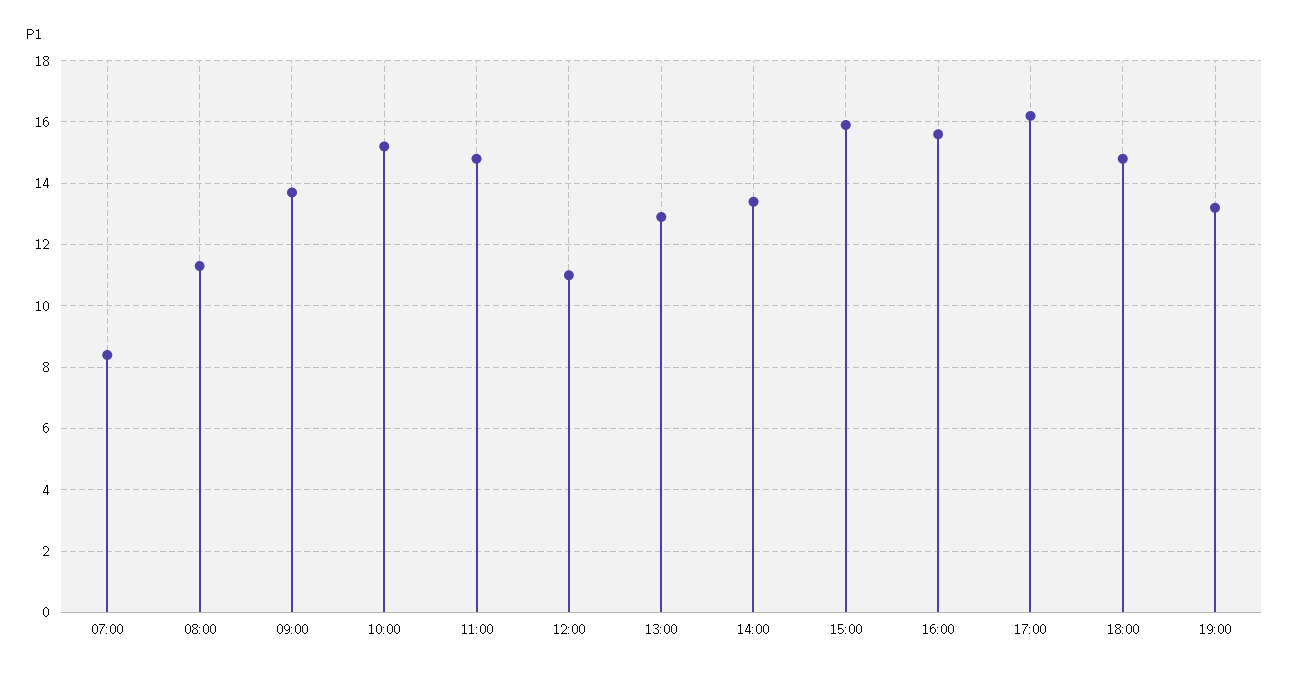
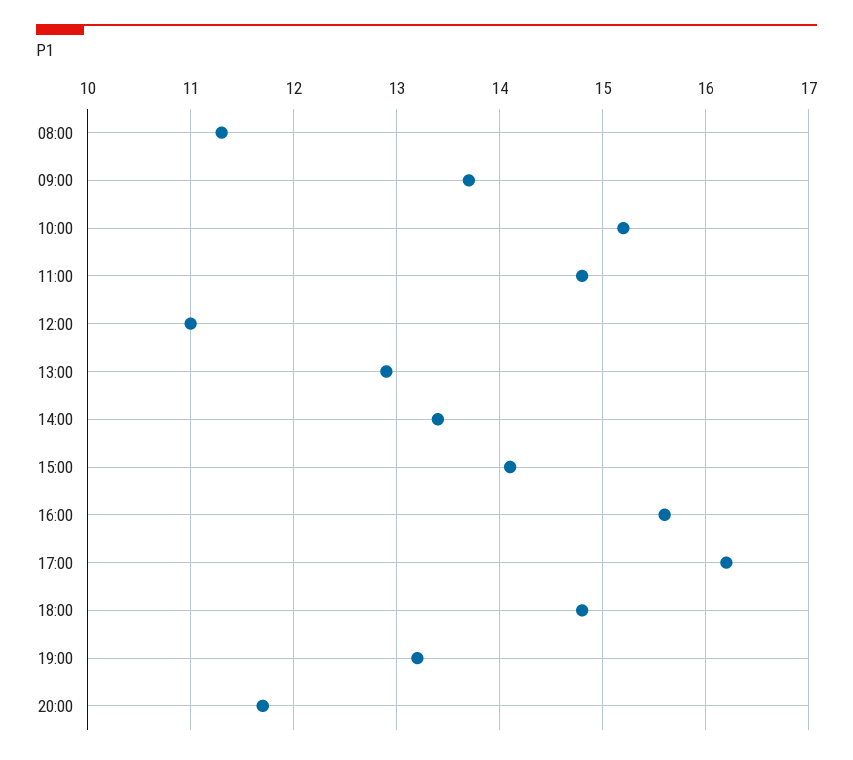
07:00: 8.5 -> none
15:00: 16 -> 14.1
20:00: none -> 11.7

